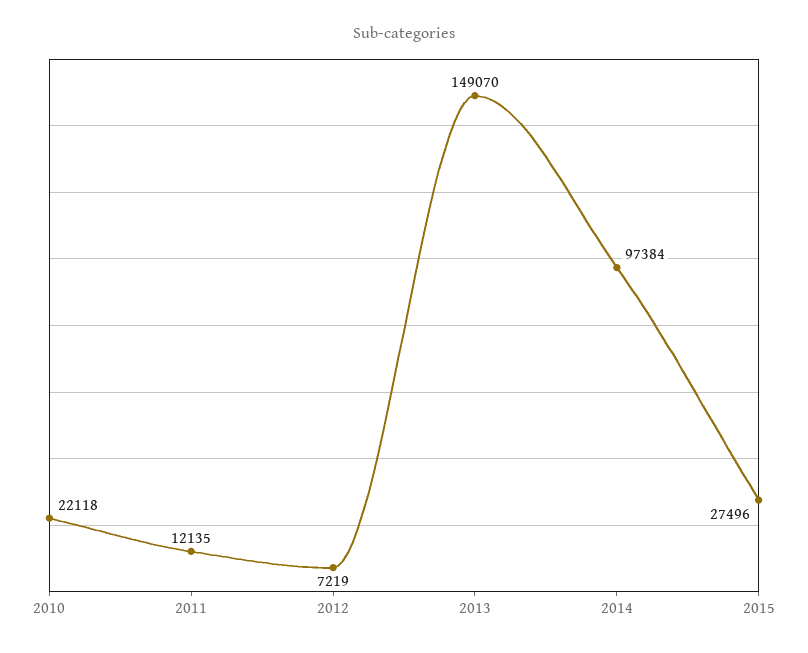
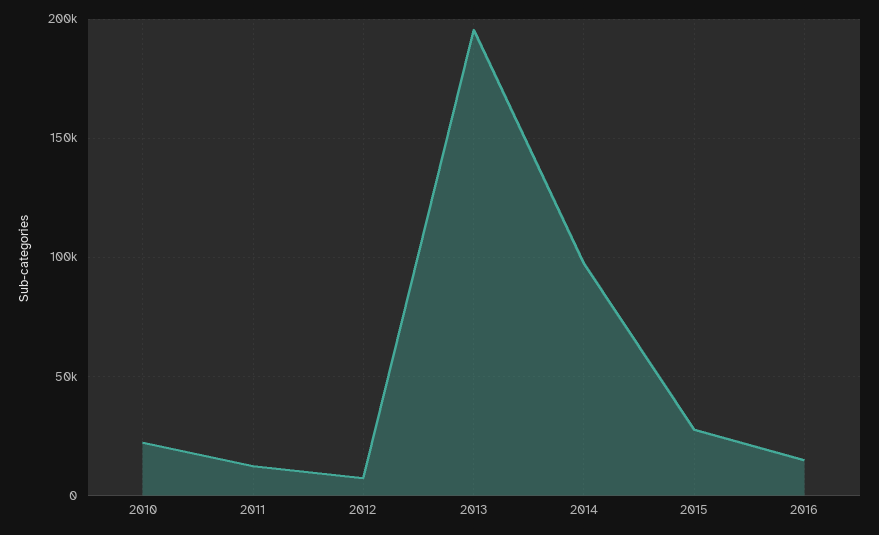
2013: 149070 -> 195000
2016: none -> 15000

